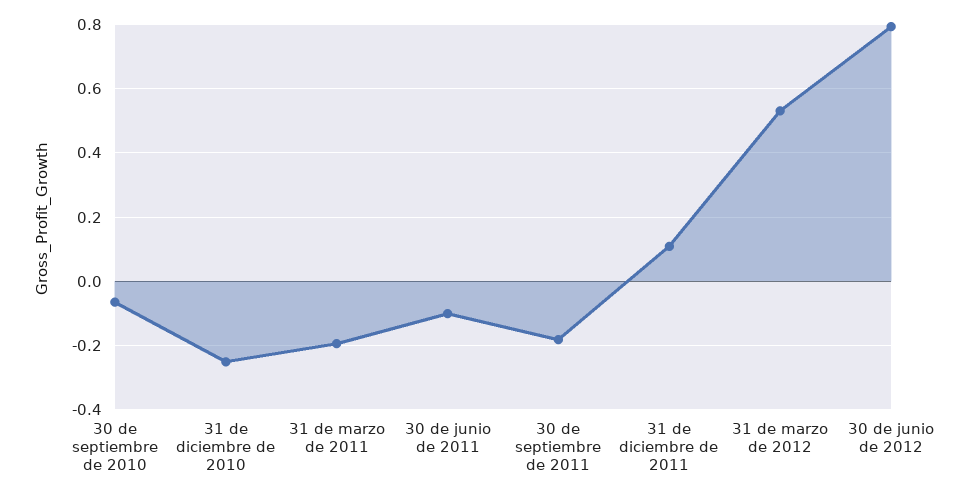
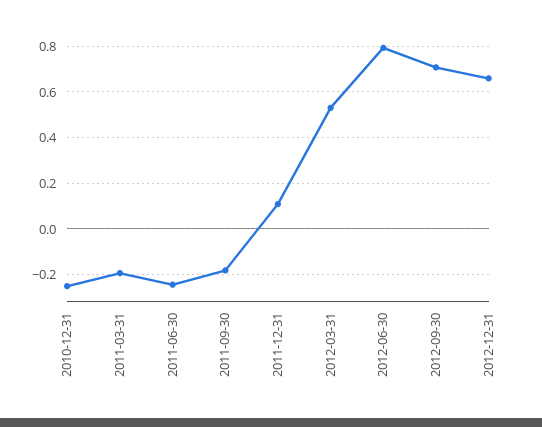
30 de septiembre de 2010: -0.06 -> none
30 de junio de 2011: -0.1 -> -0.25
2012-09-30: none -> 0.7
2012-12-31: none -> 0.65

